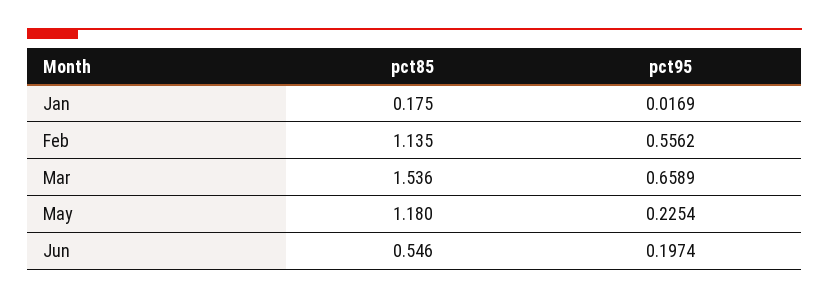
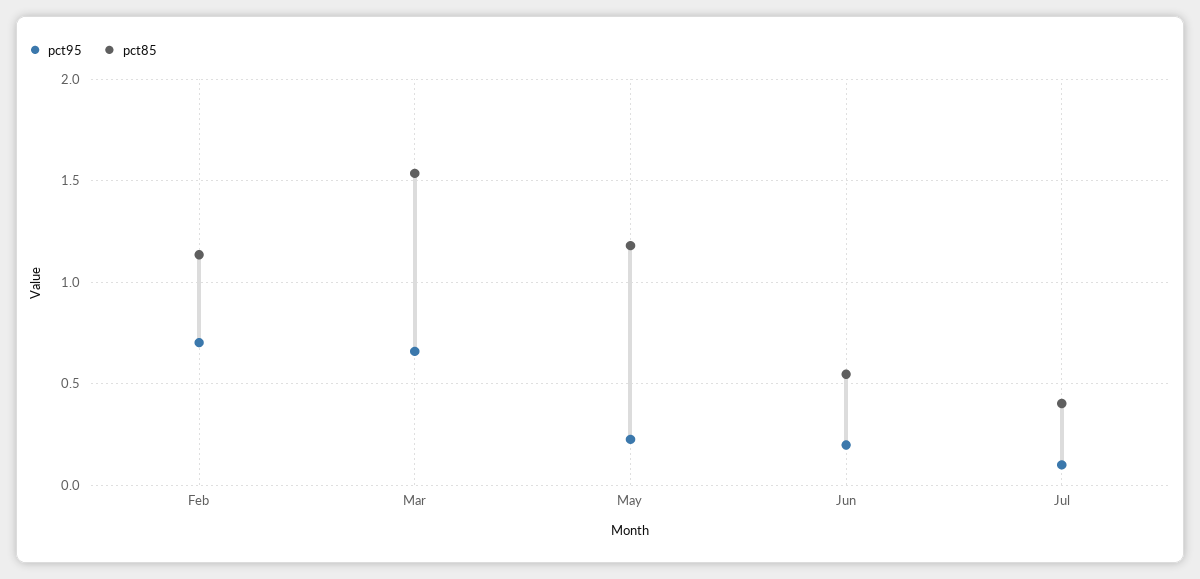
pct85, Jan: 0.175 -> none
pct95, Jan: 0.0169 -> none
pct95, Feb: 0.5562 -> 0.7
pct95, Jul: none -> 0.1
pct85, Jul: none -> 0.4

